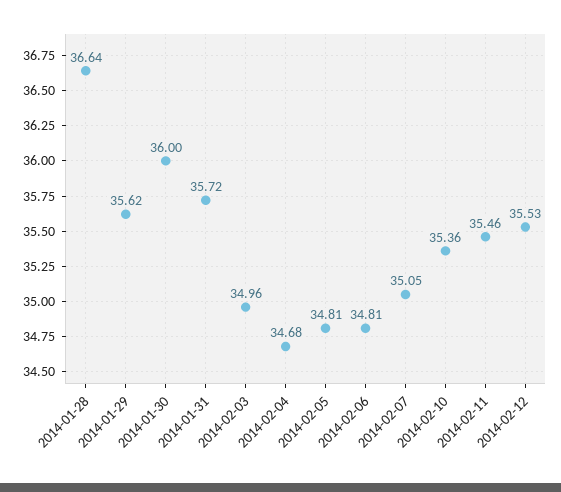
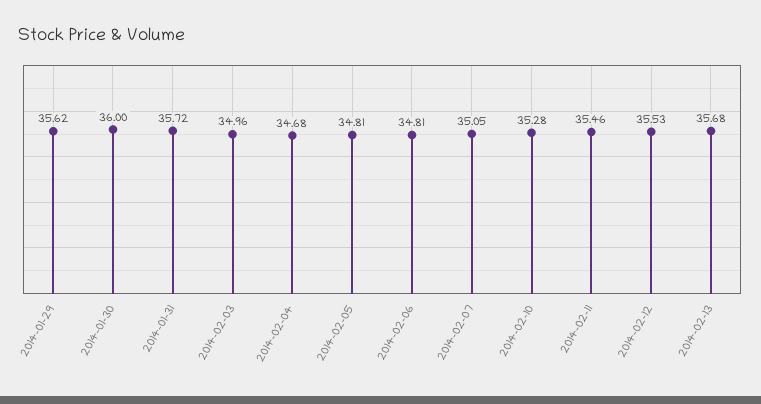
2014-01-28: 36.64 -> none
2014-02-10: 35.36 -> 35.28
2014-02-13: none -> 35.68

